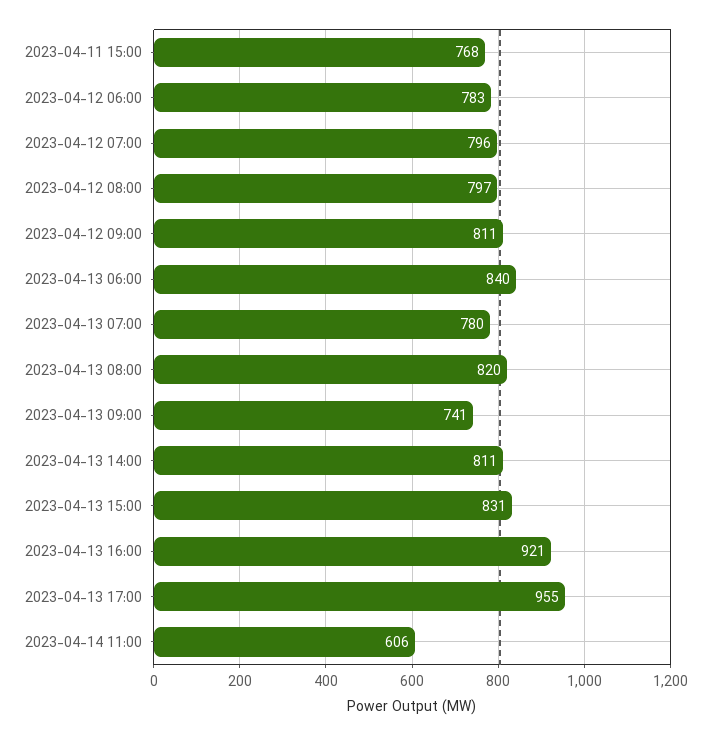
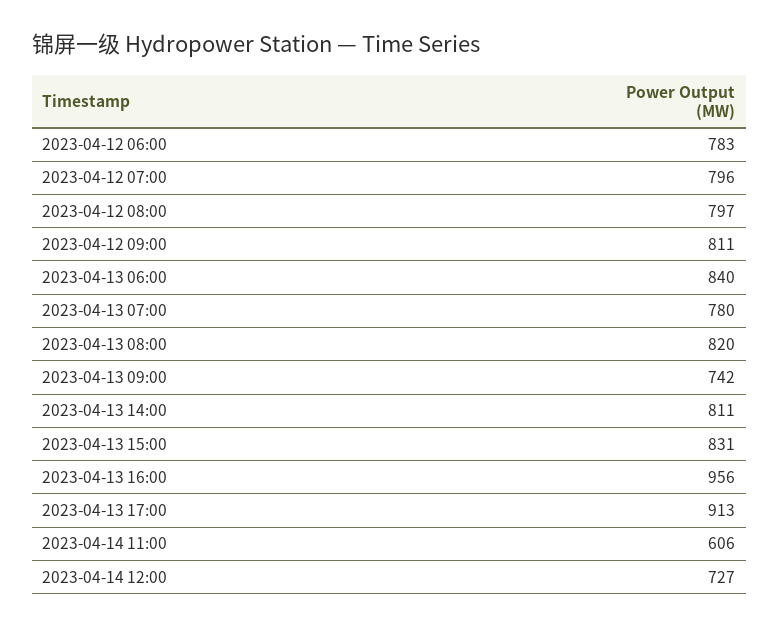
2023-04-11 15:00: 768 -> none
2023-04-13 09:00: 741 -> 742
2023-04-13 16:00: 921 -> 956
2023-04-13 17:00: 955 -> 913
2023-04-14 12:00: none -> 727

